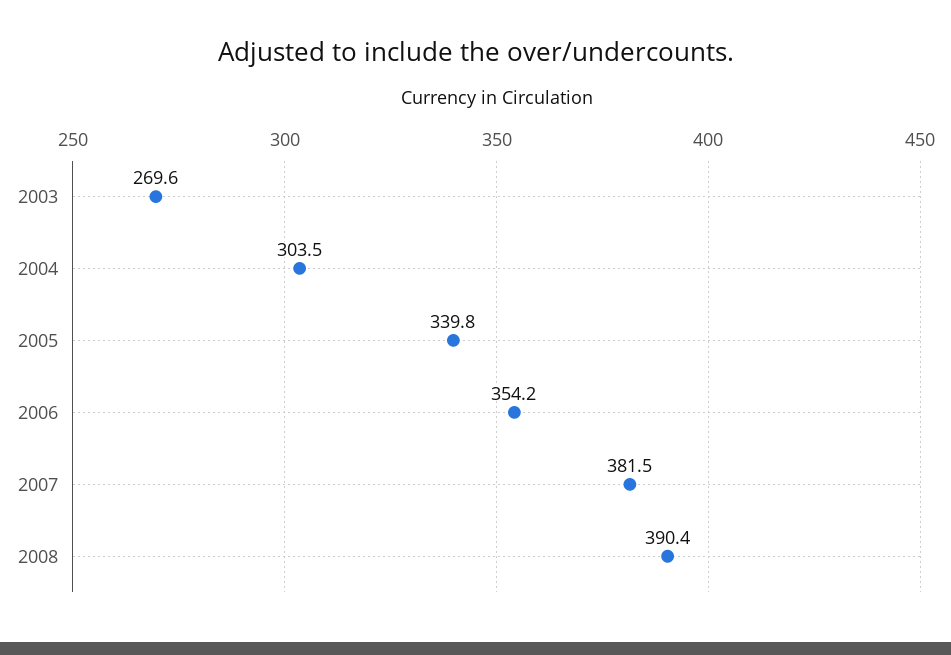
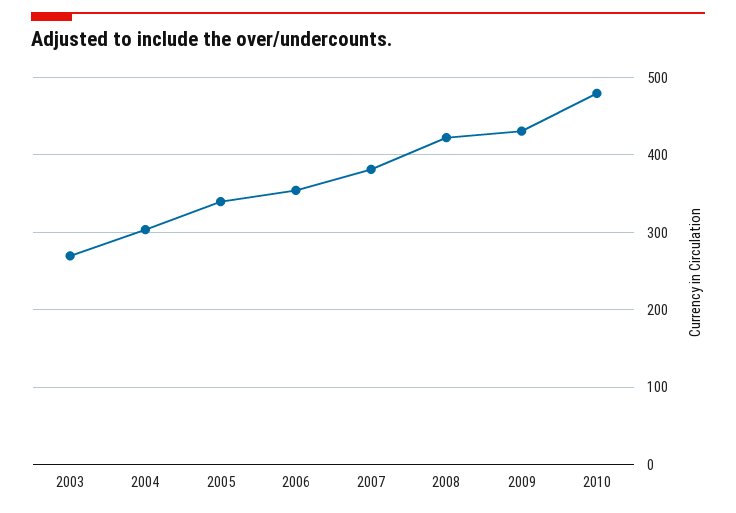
2008: 390.4 -> 420
2009: none -> 430
2010: none -> 480

